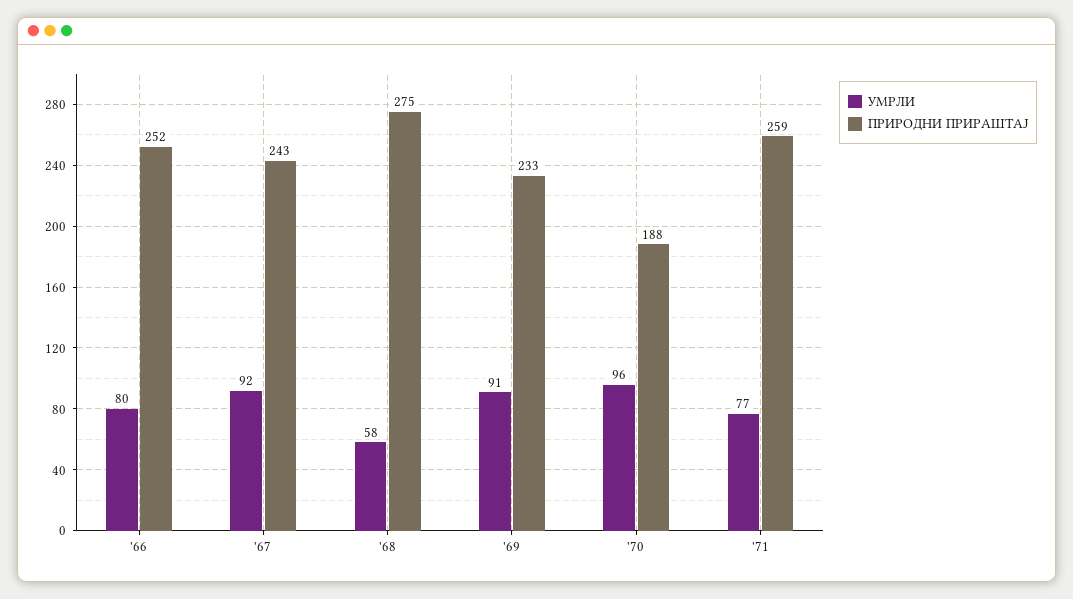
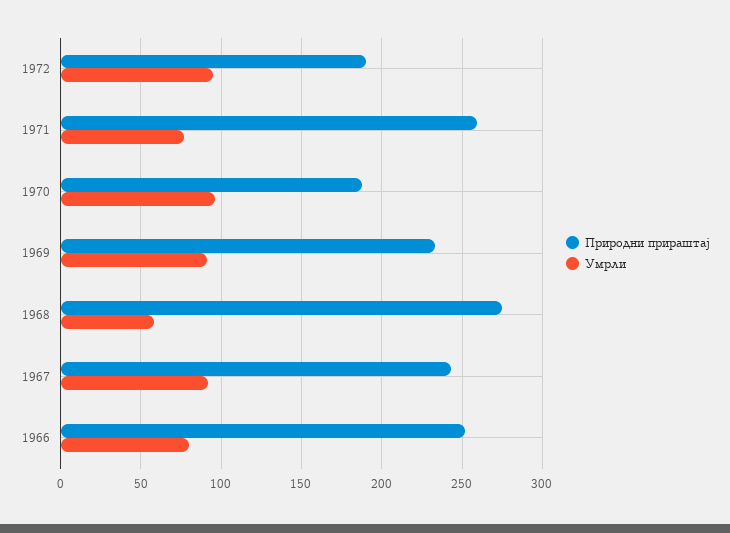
ПРИРОДНИ ПРИРАШТАЈ, 1972: none -> 190
УМРЛИ, 1972: none -> 95

